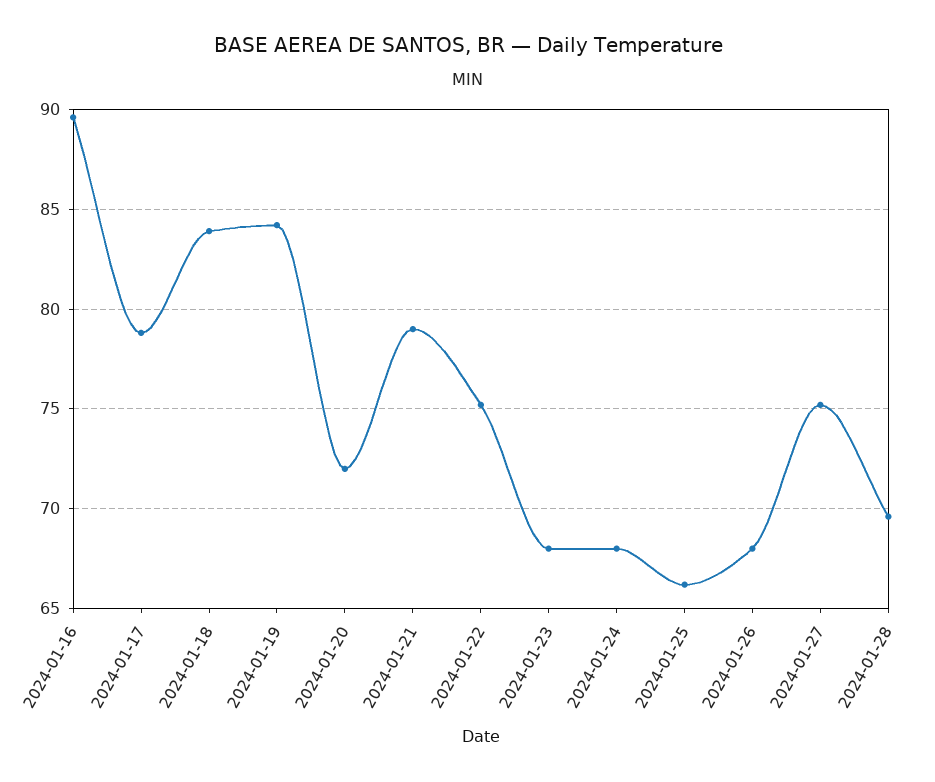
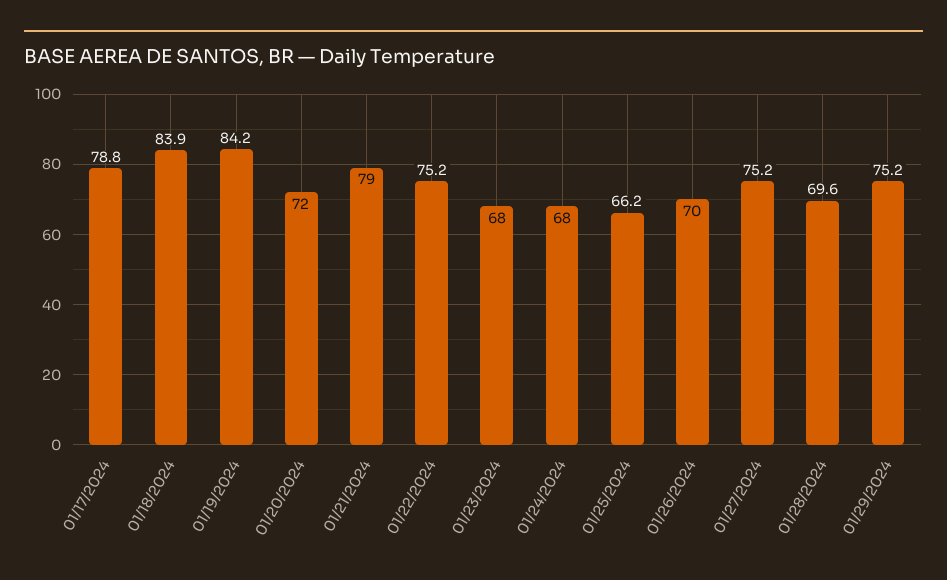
2024-01-16: 89.5 -> none
2024-01-26: 68 -> 70
01/29/2024: none -> 75.2

